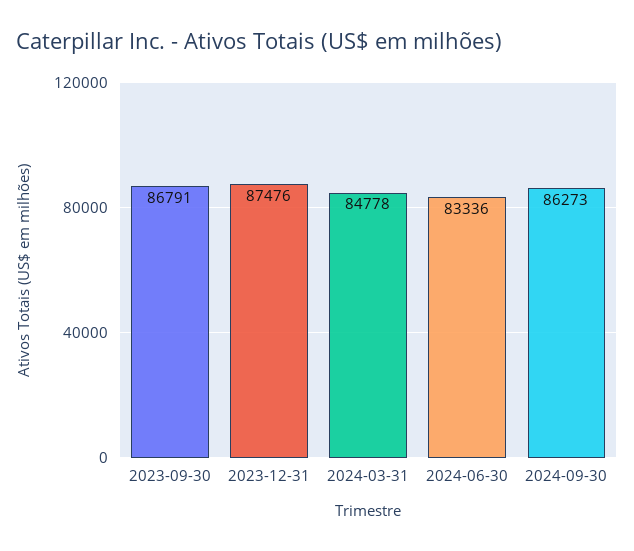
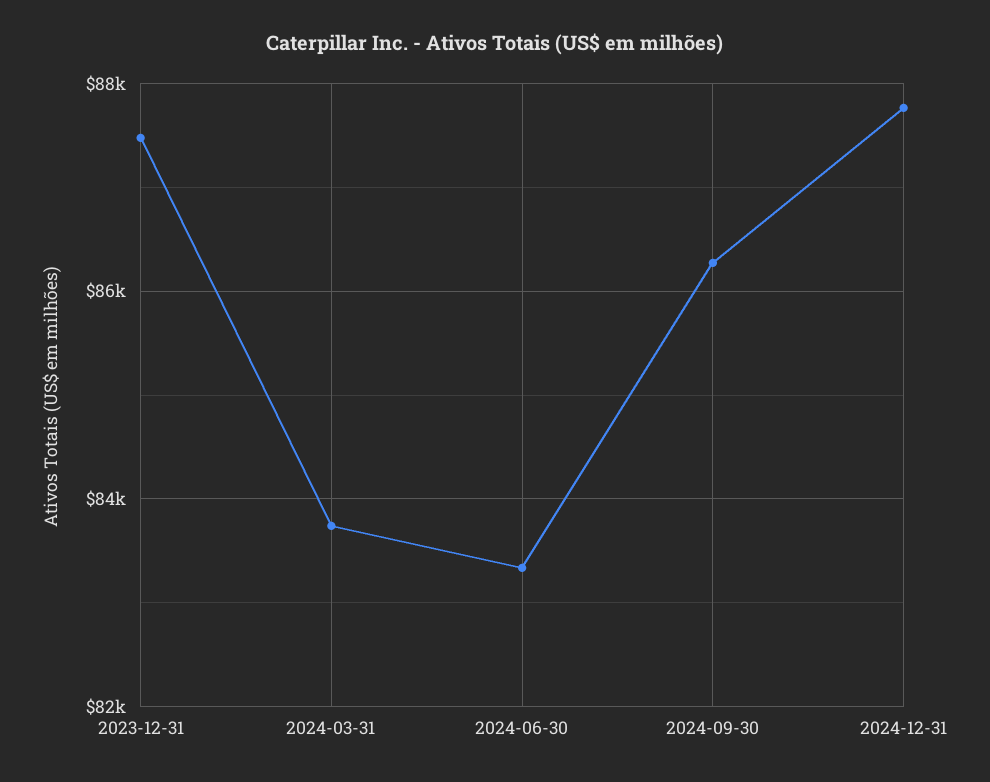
2023-09-30: 86791 -> none
2024-03-31: 84778 -> 83800
2024-12-31: none -> 87800

